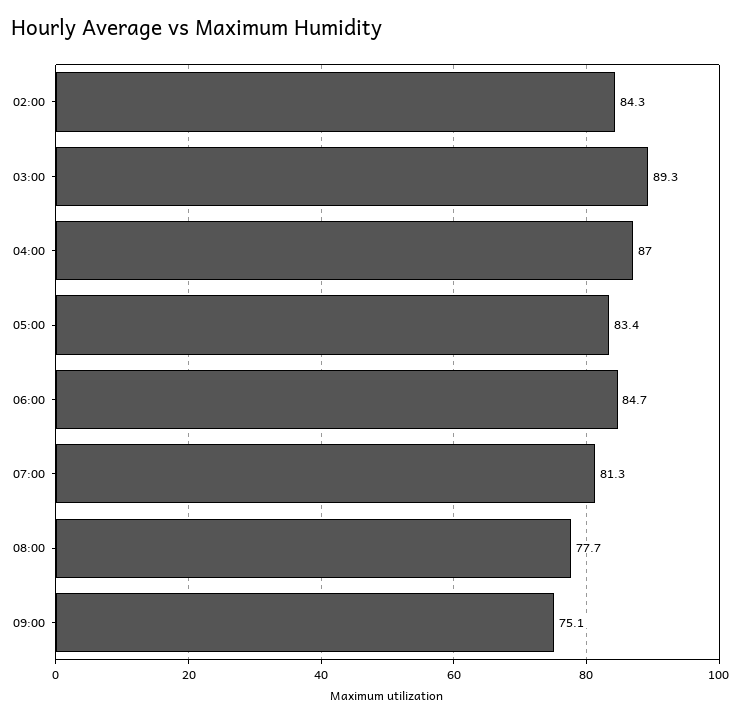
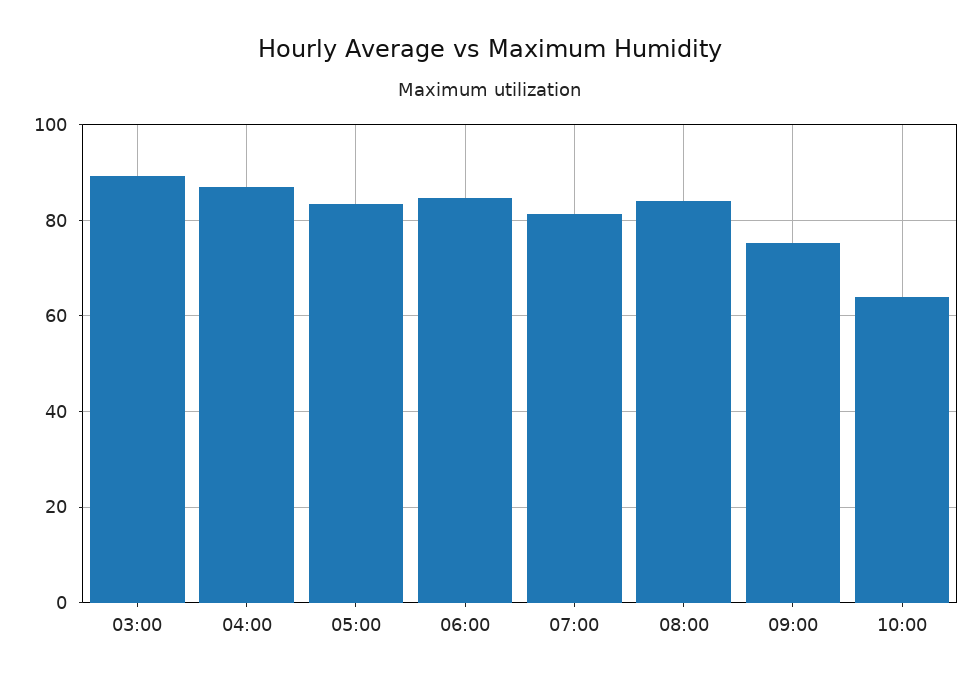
02:00: 84.3 -> none
08:00: 77.7 -> 84
10:00: none -> 64

